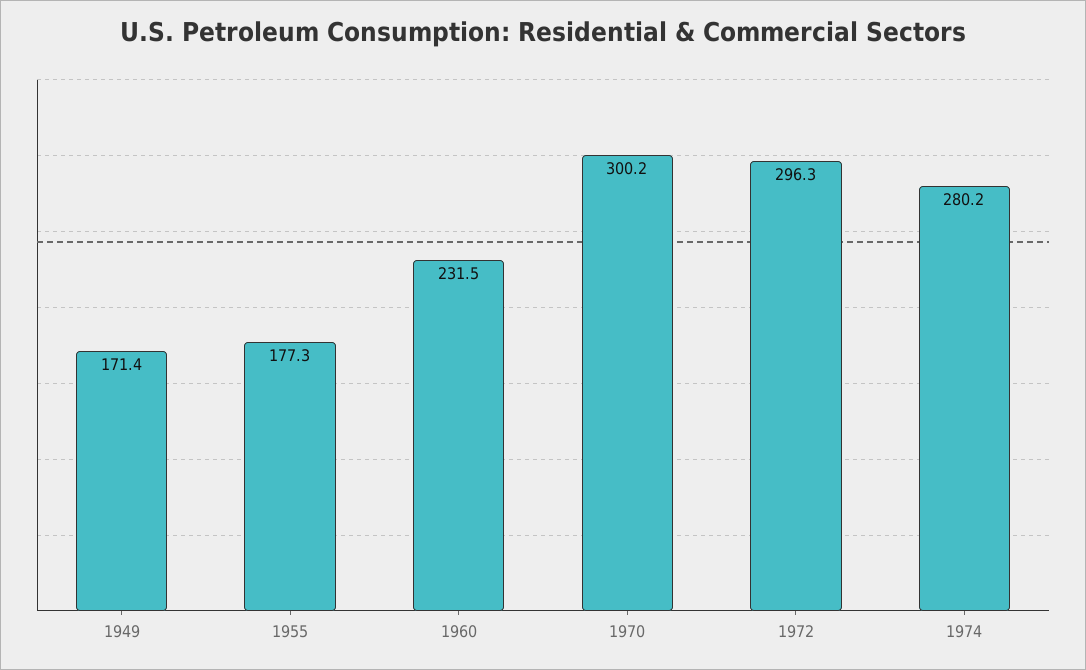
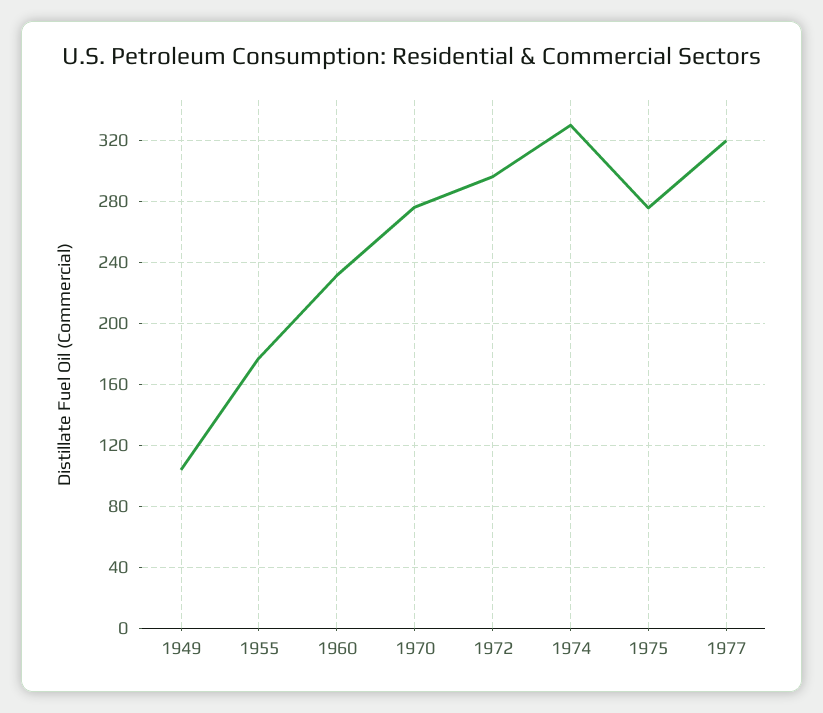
1949: 171.4 -> 105
1970: 300.2 -> 275
1974: 280.2 -> 330
1975: none -> 275
1977: none -> 320

